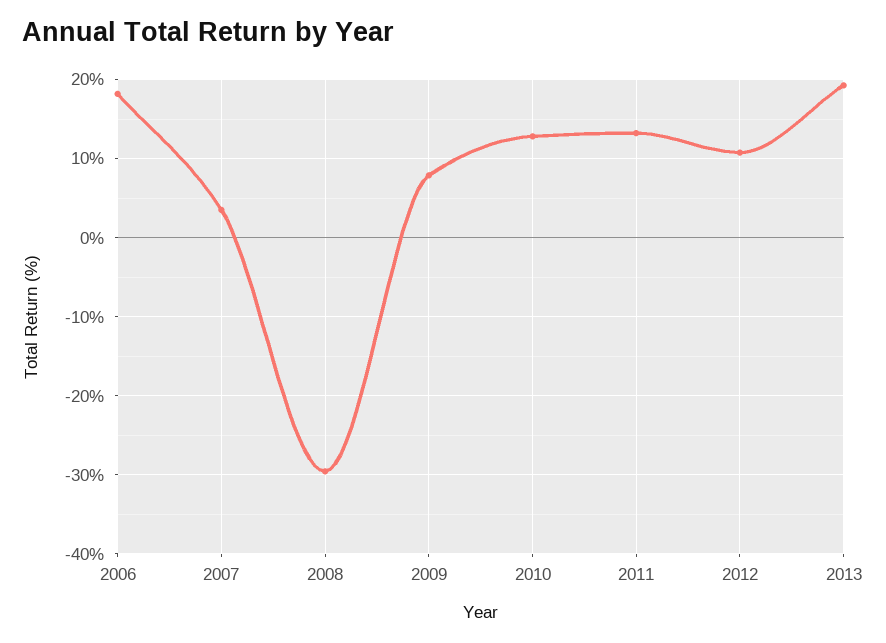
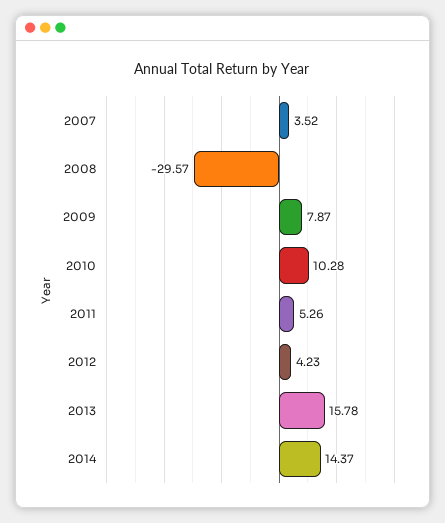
2006: 18 -> none
2010: 13 -> 10.28
2011: 13 -> 5.26
2012: 11 -> 4.23
2013: 19 -> 15.78
2014: none -> 14.37

